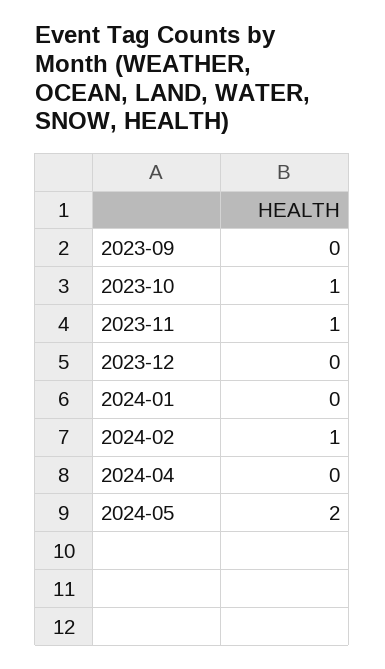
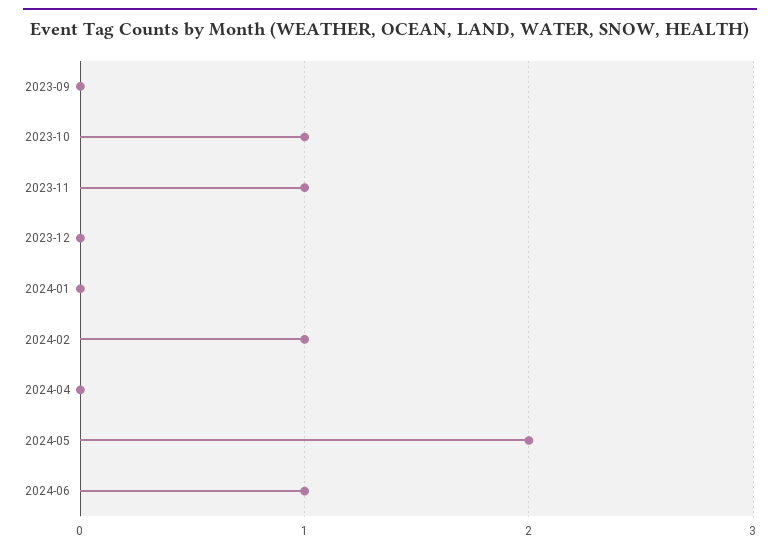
2024-06: none -> 1

